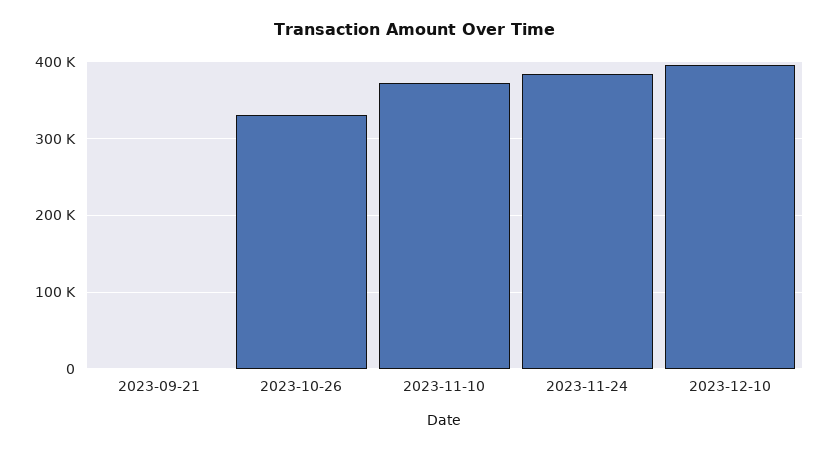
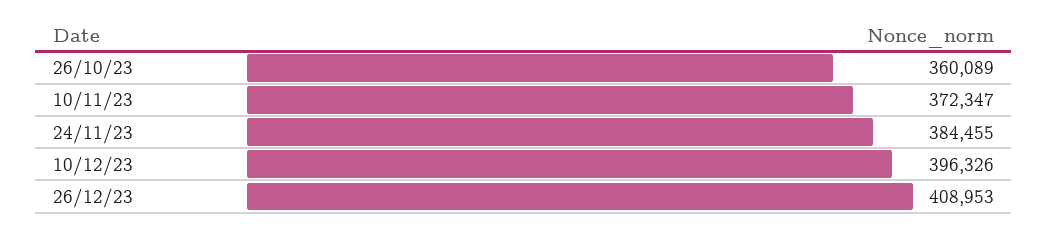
2023-09-21: 0 -> none
2023-10-26: 330000 -> 360089
26/12/23: none -> 408953

